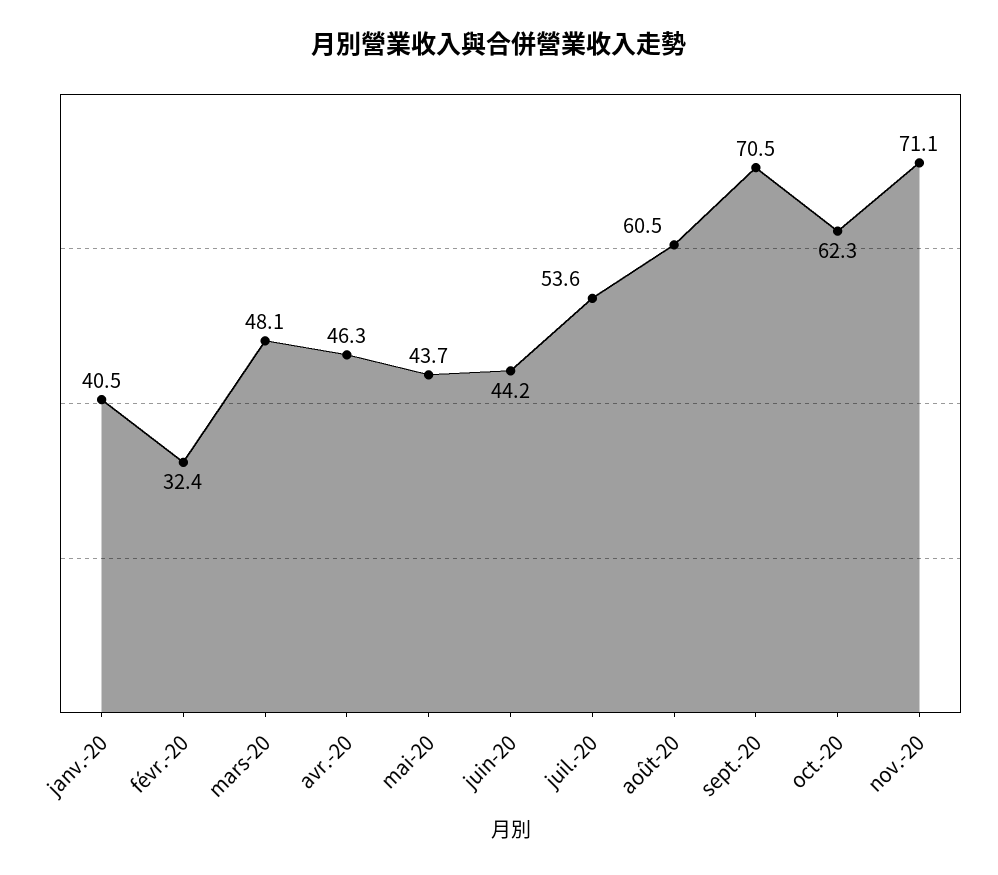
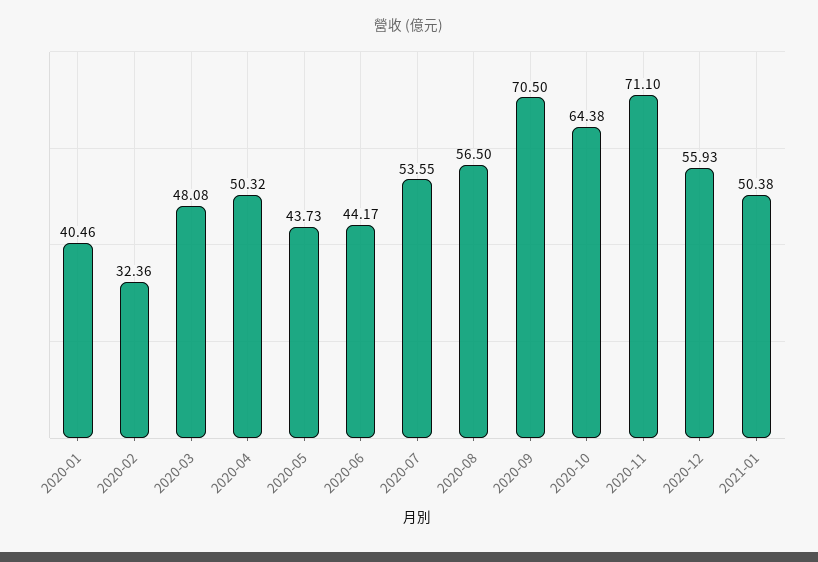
avr.-20: 46.3 -> 50.32
août-20: 60.5 -> 56.5
oct.-20: 62.3 -> 64.38
2020-12: none -> 55.93
2021-01: none -> 50.38

